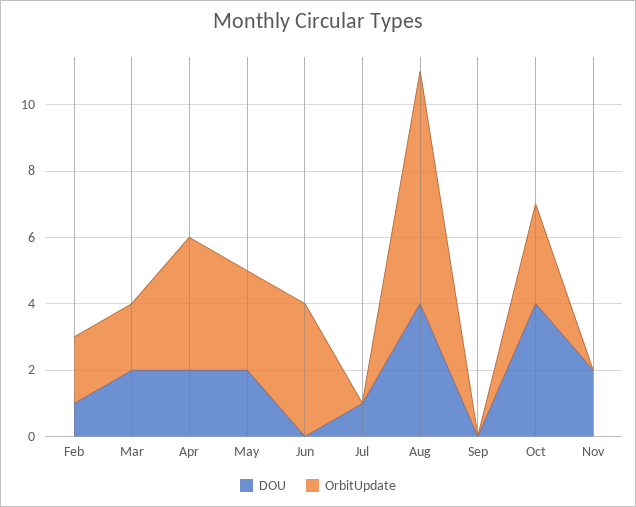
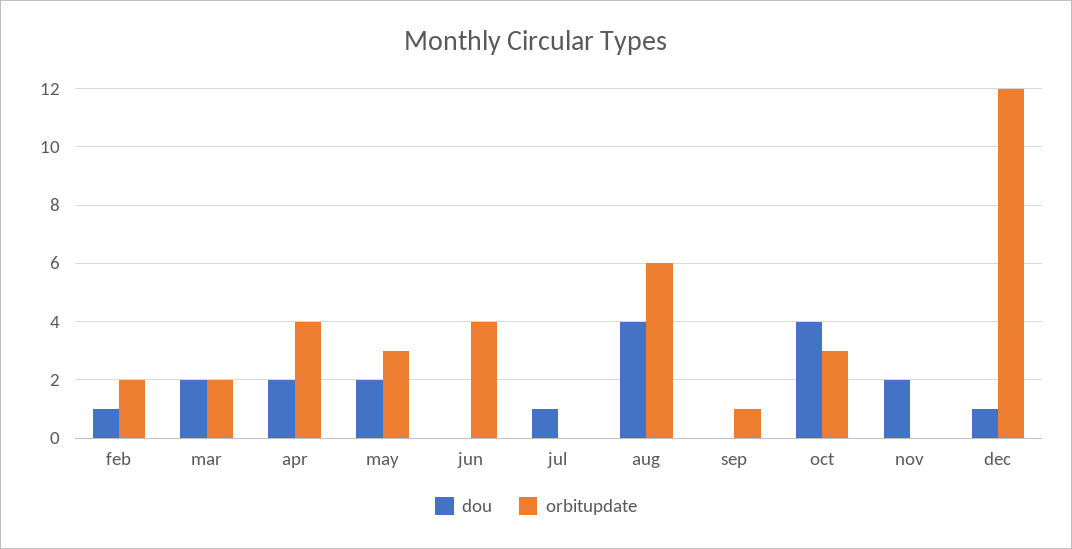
OrbitUpdate, Aug: 7 -> 6
OrbitUpdate, Sep: 0 -> 1
DOU, dec: none -> 1
OrbitUpdate, dec: none -> 12

